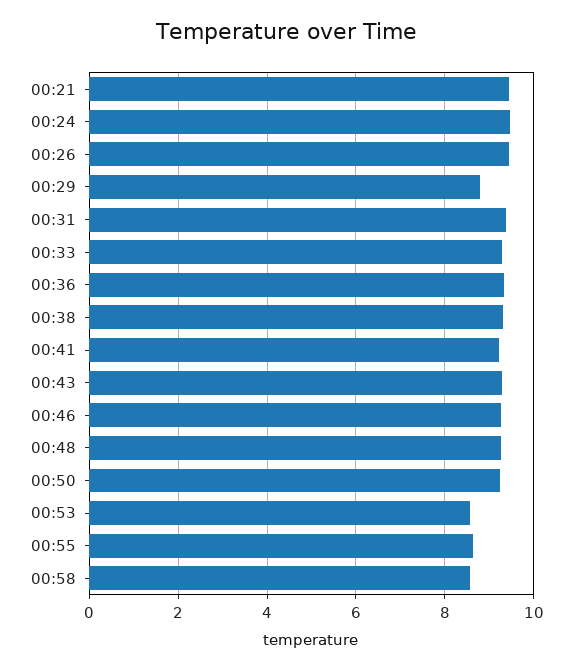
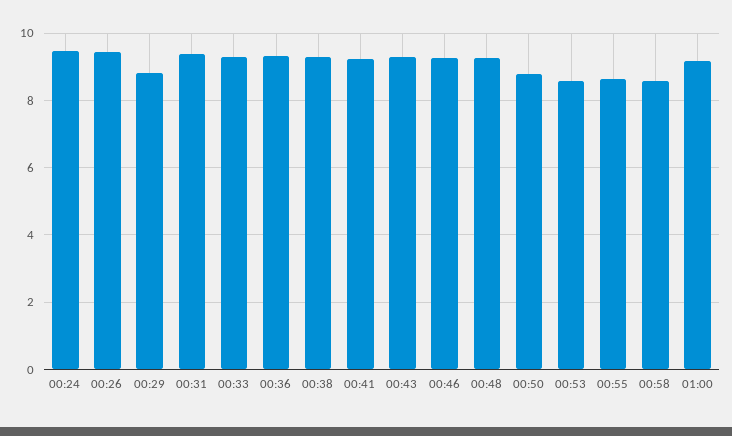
00:21: 9.4 -> none
00:50: 9.2 -> 8.8
01:00: none -> 9.2

